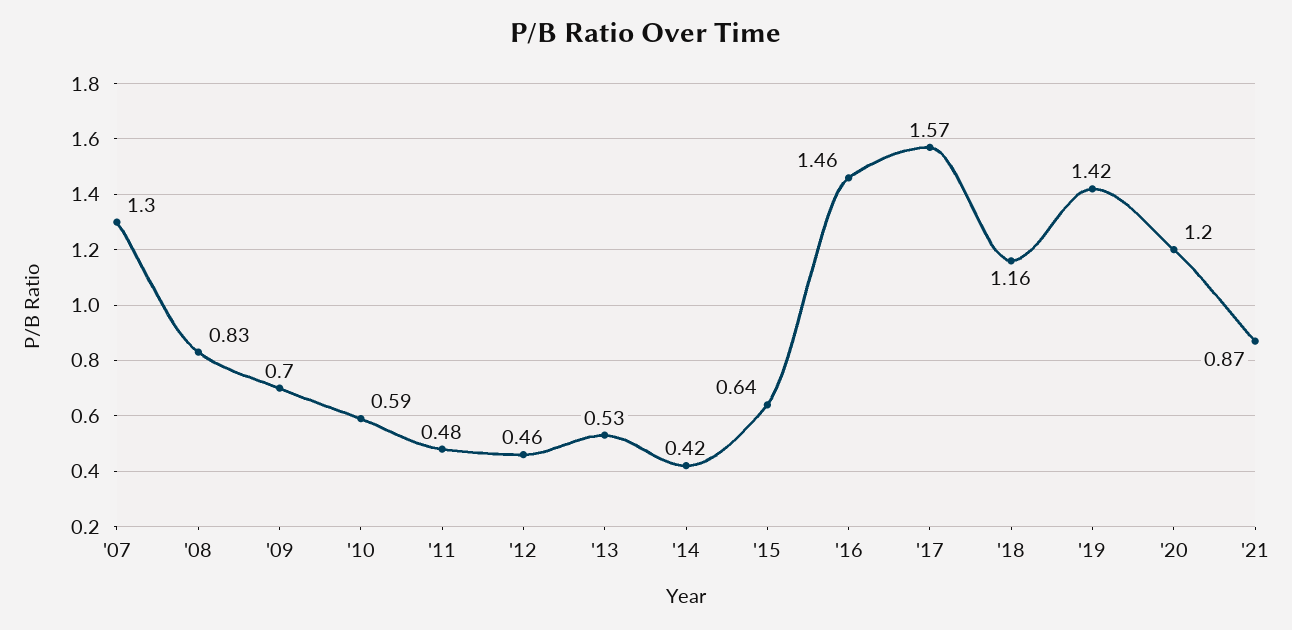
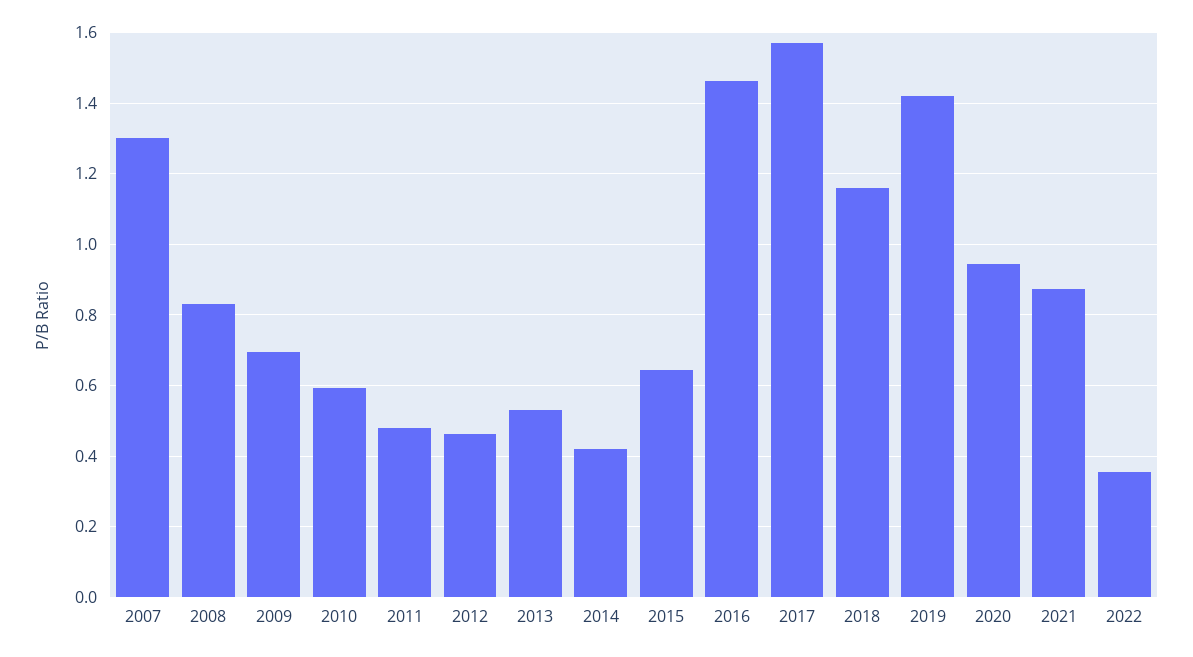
'20: 1.2 -> 0.94
2022: none -> 0.36

